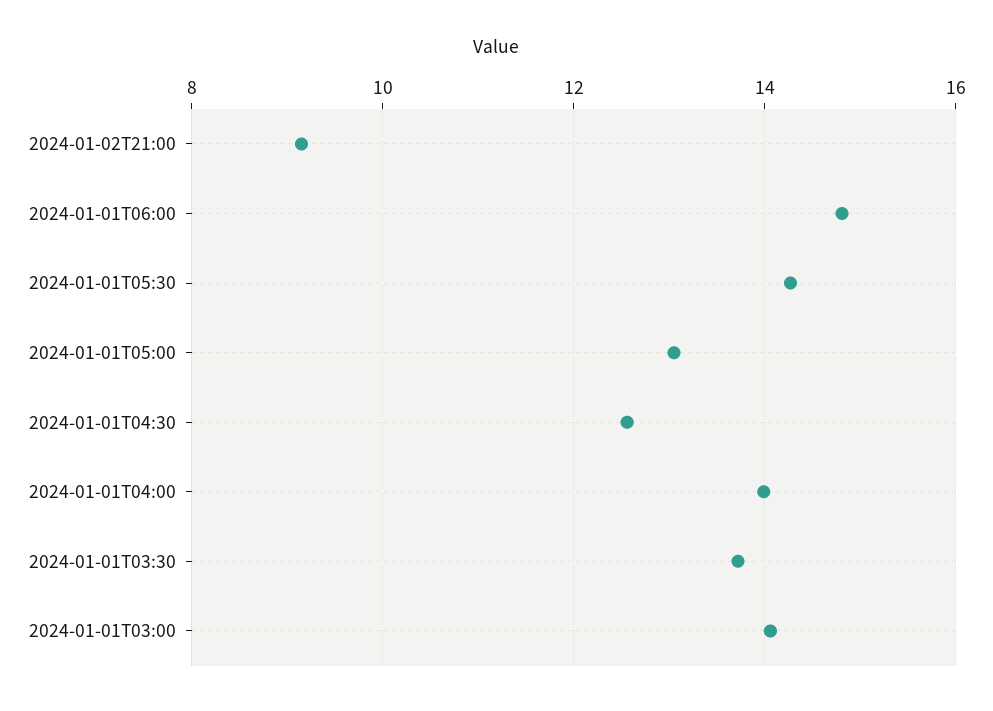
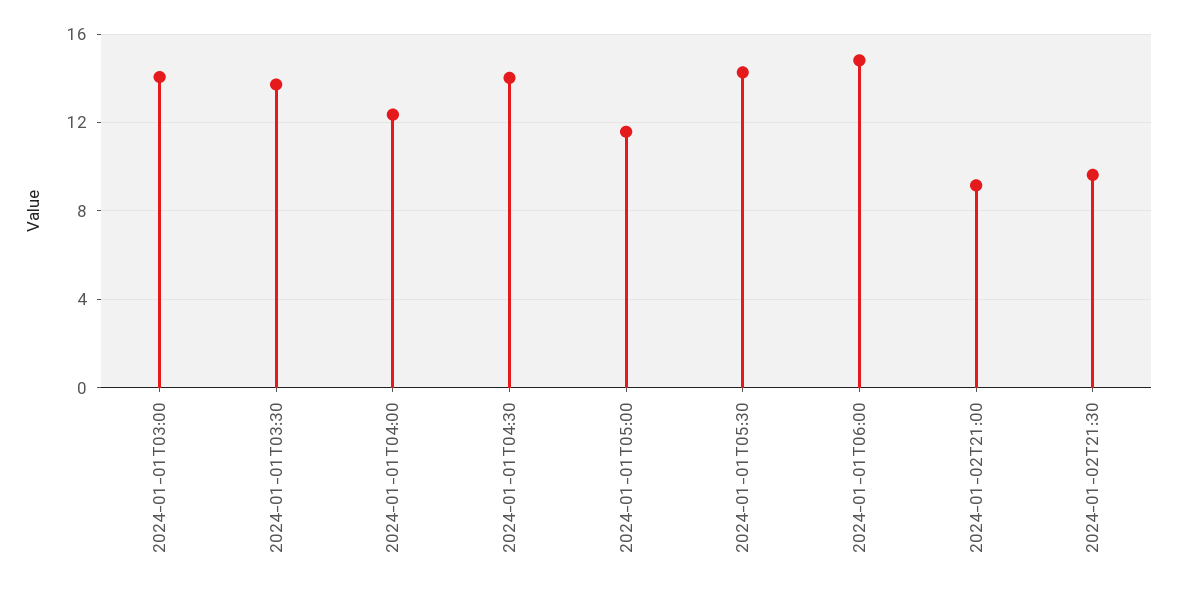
2024-01-01T05:00: 13 -> 11.5
2024-01-01T04:30: 12.6 -> 14
2024-01-01T04:00: 14 -> 12.5
2024-01-02T21:30: none -> 9.5

